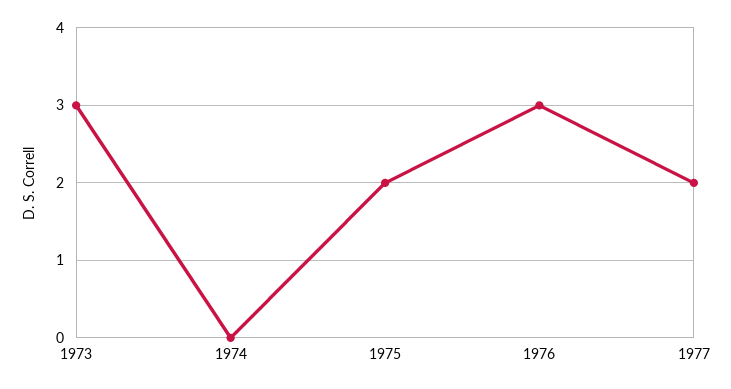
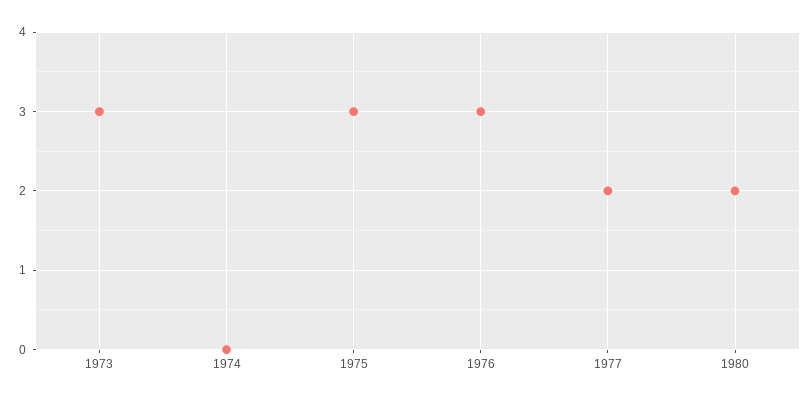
1975: 2 -> 3
1980: none -> 2

